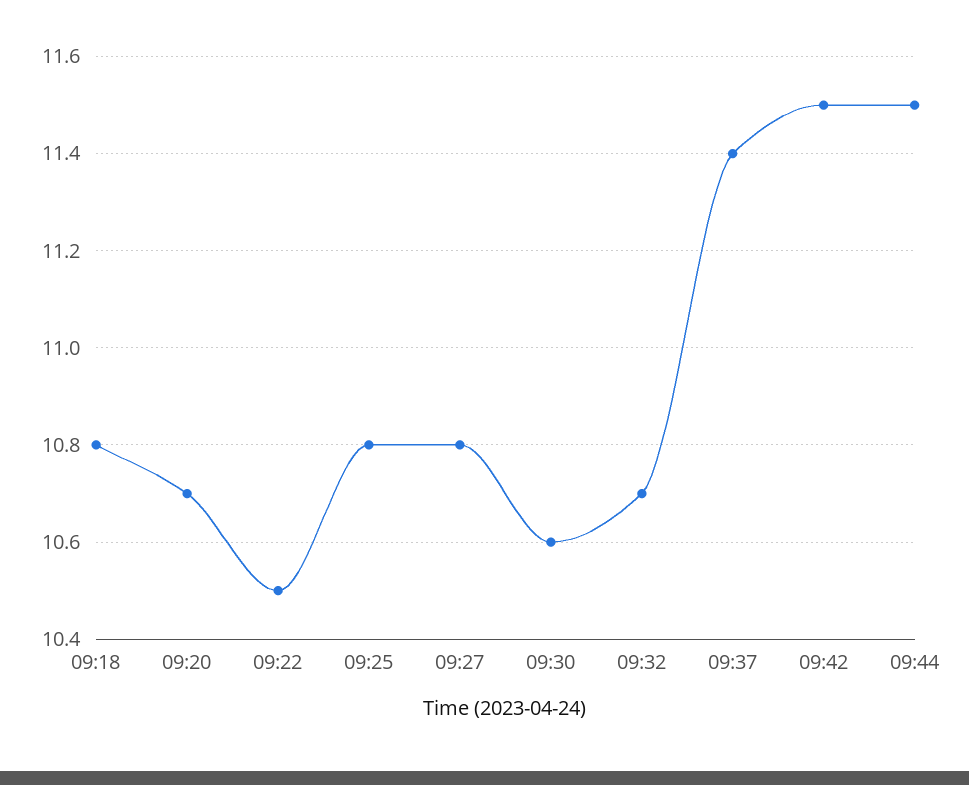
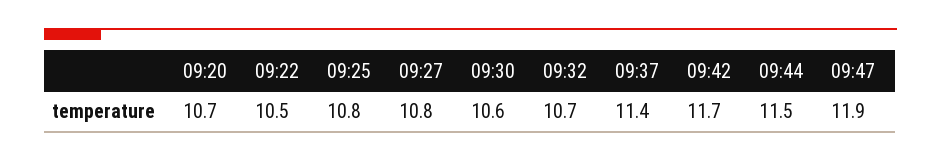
09:18: 10.8 -> none
09:42: 11.5 -> 11.7
09:47: none -> 11.9

